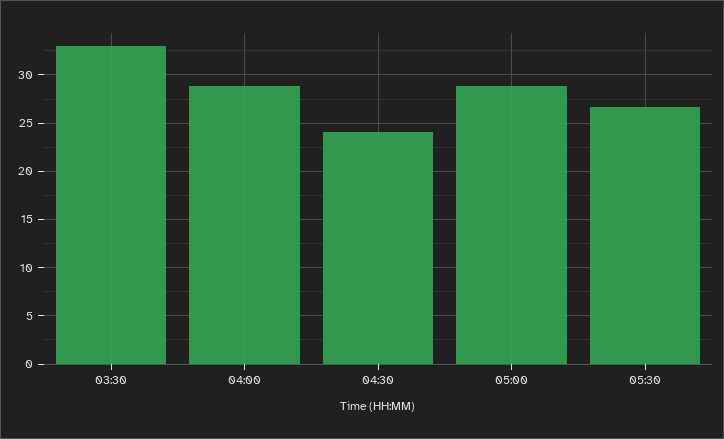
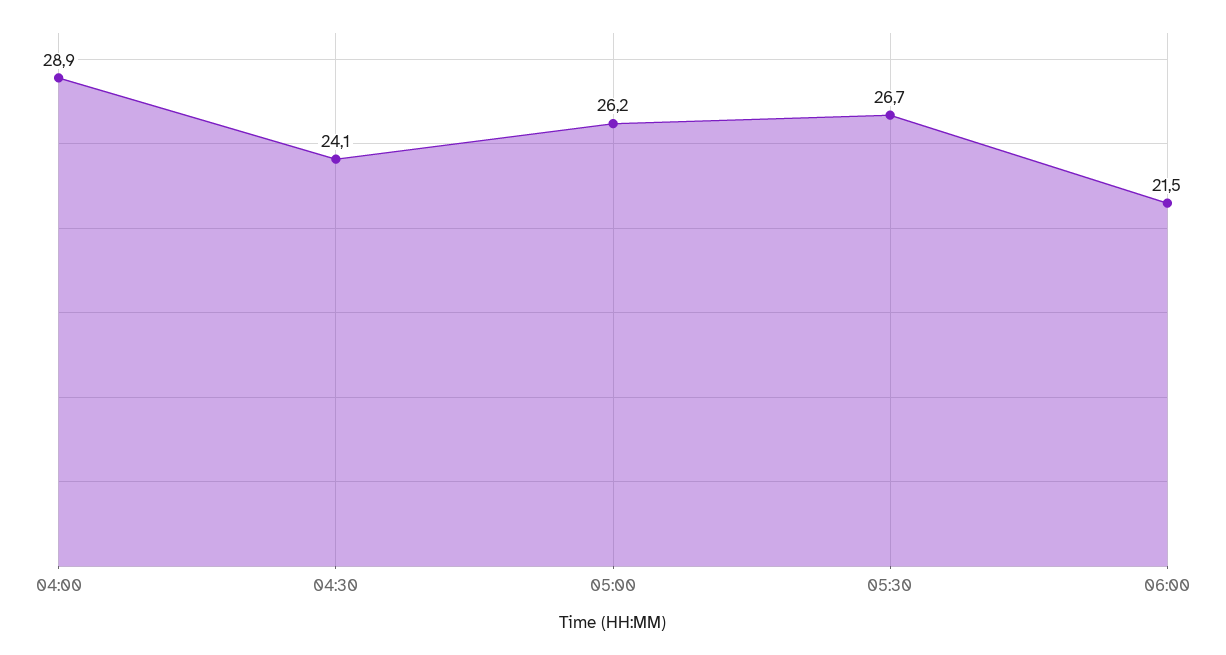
03:30: 33 -> none
05:00: 29 -> 26.2
06:00: none -> 21.5

